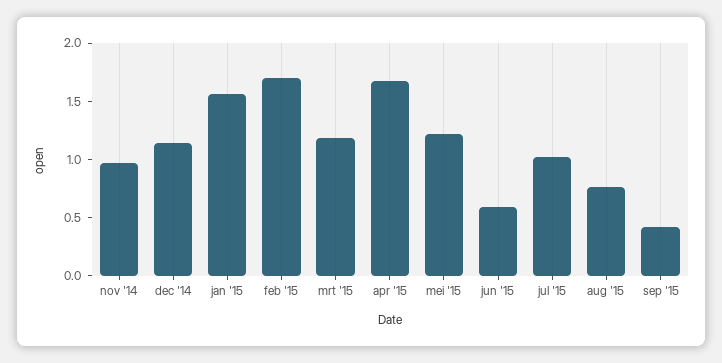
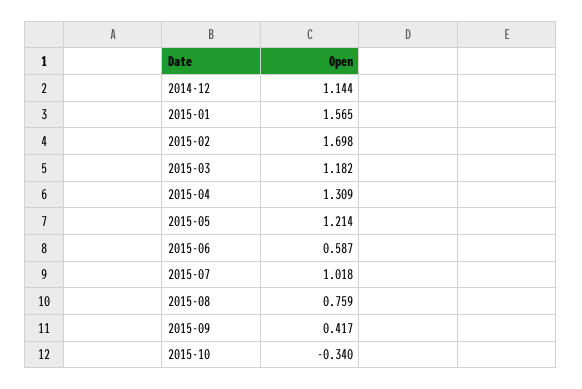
nov '14: 1 -> none
apr '15: 1.7 -> 1.309
2015-10: none -> -0.34

